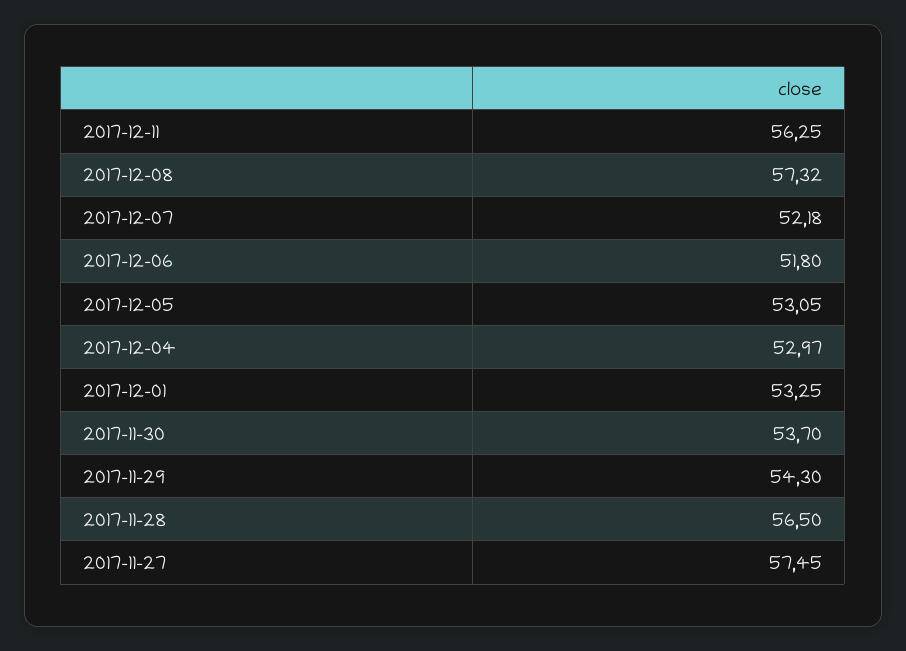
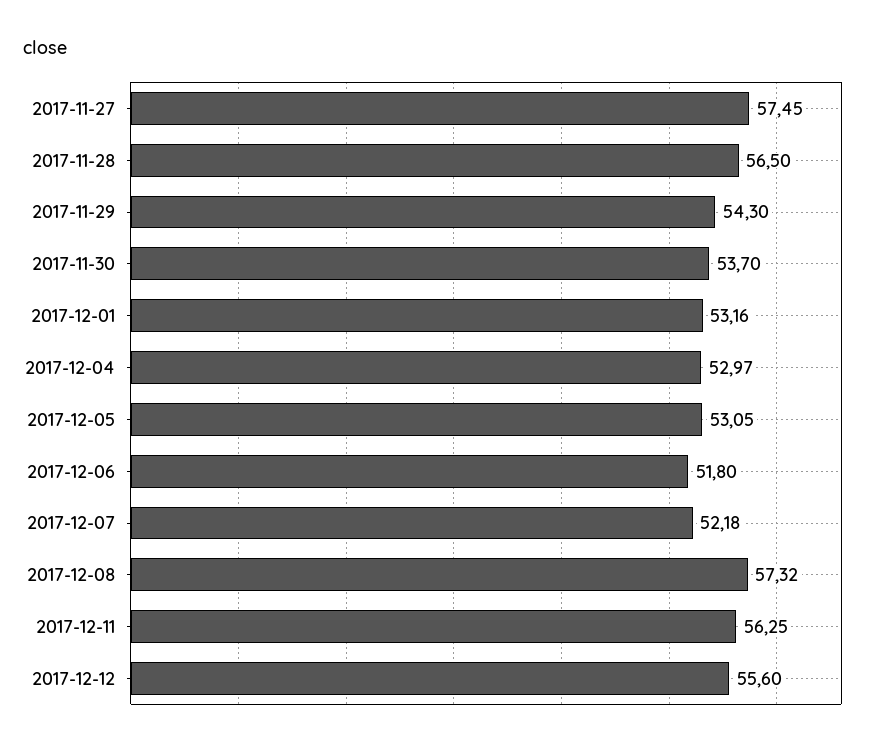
2017-12-01: 53.25 -> 53.16
2017-12-12: none -> 55.6

